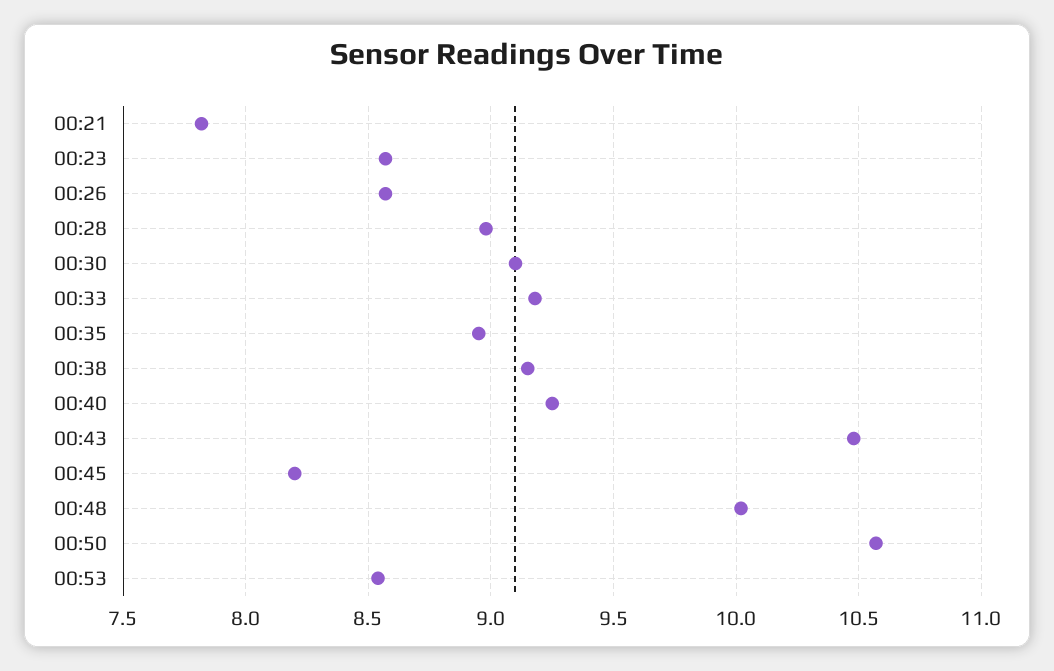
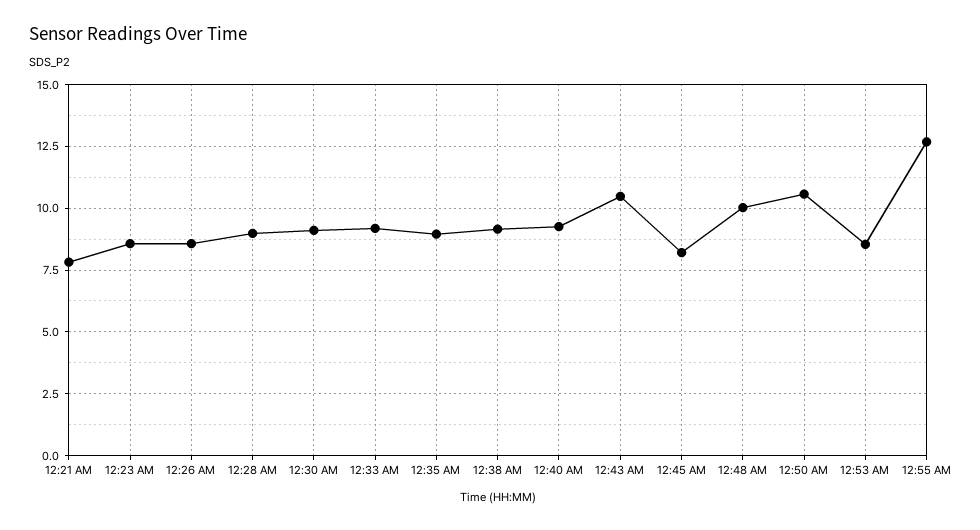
12:55 AM: none -> 12.75

